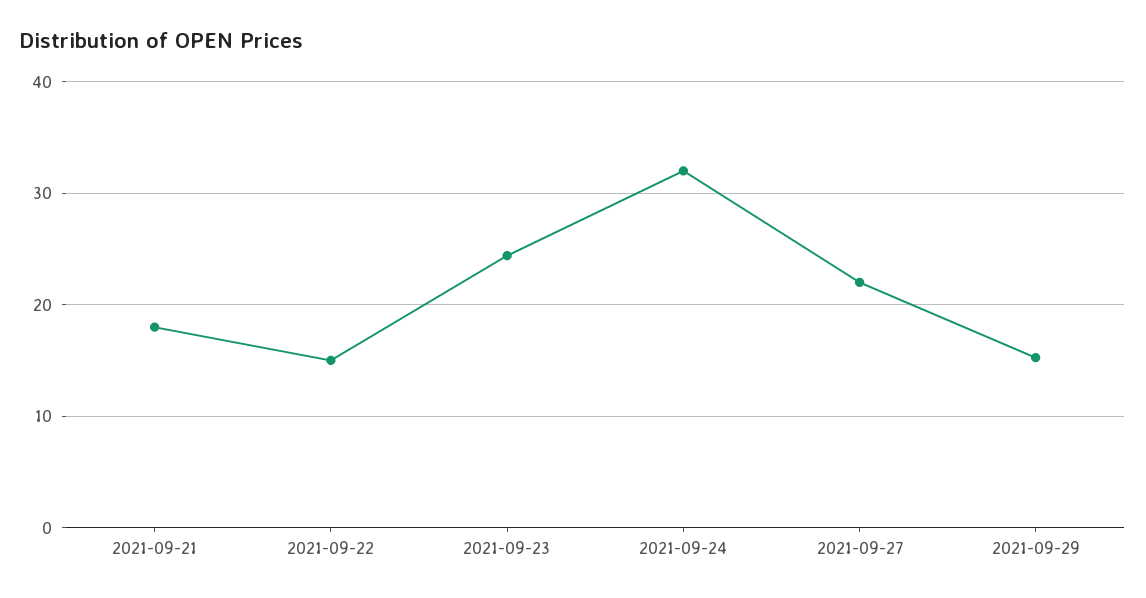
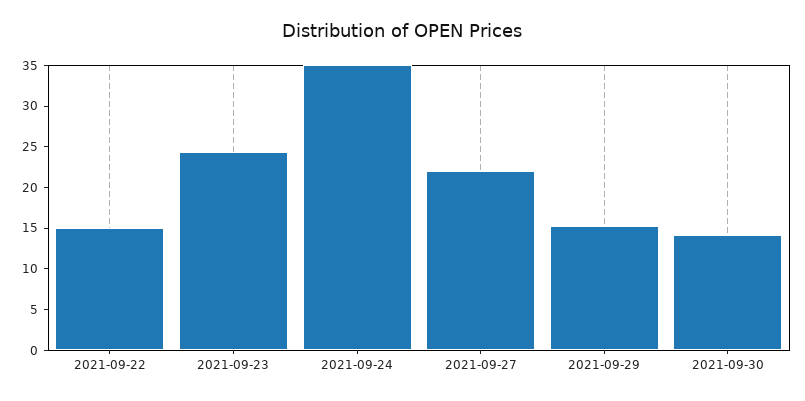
2021-09-21: 18 -> none
2021-09-24: 32 -> 35
2021-09-30: none -> 14

